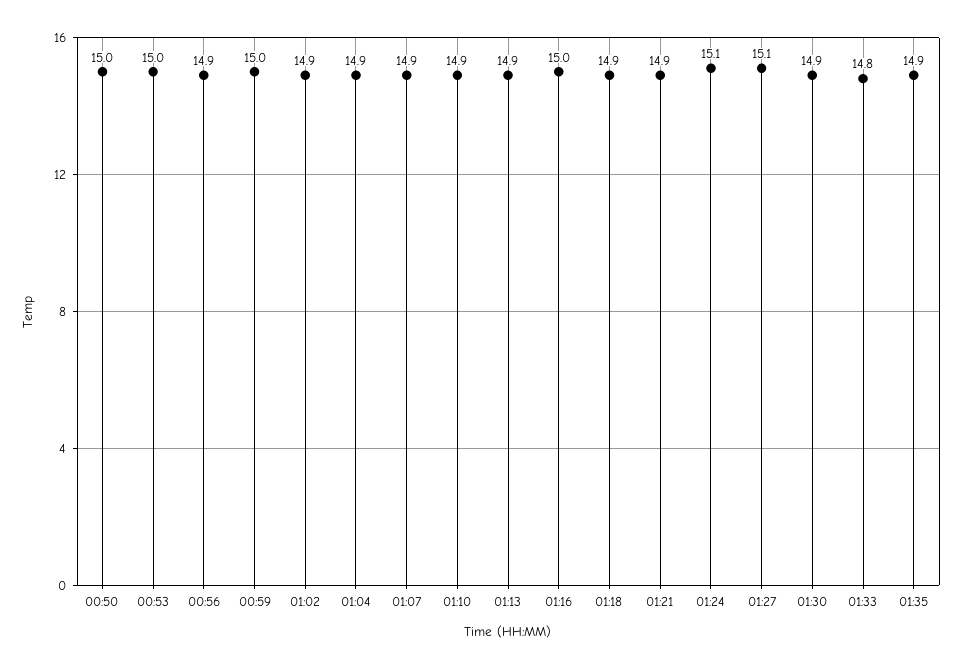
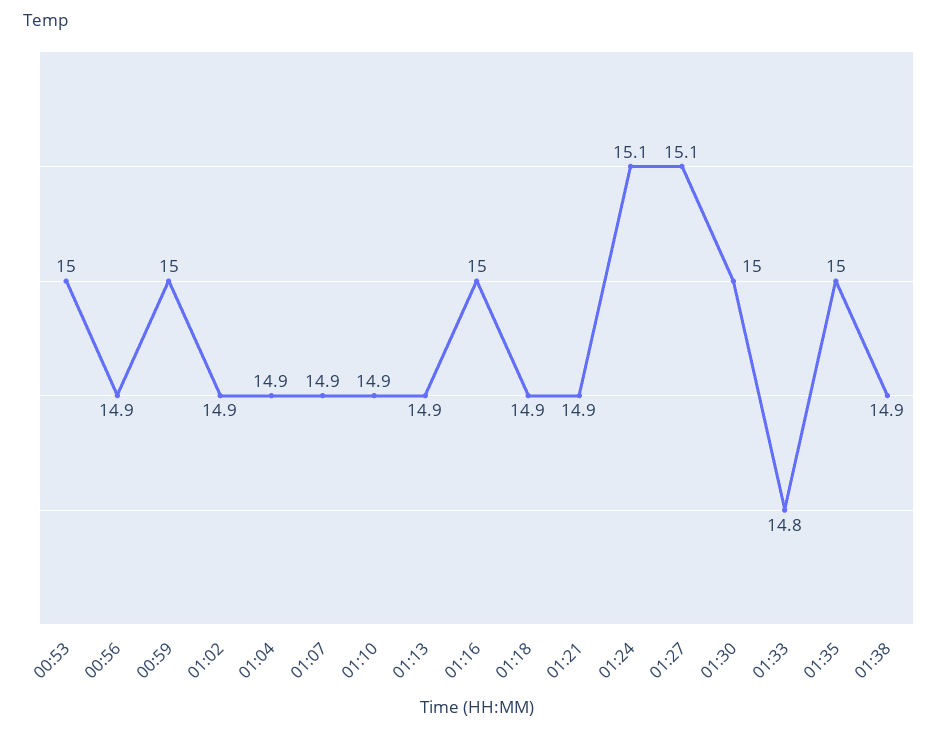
00:50: 15 -> none
01:30: 14.9 -> 15
01:35: 14.9 -> 15
01:38: none -> 14.9

